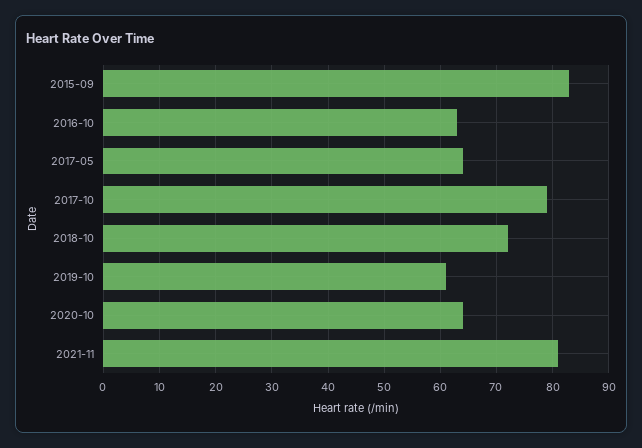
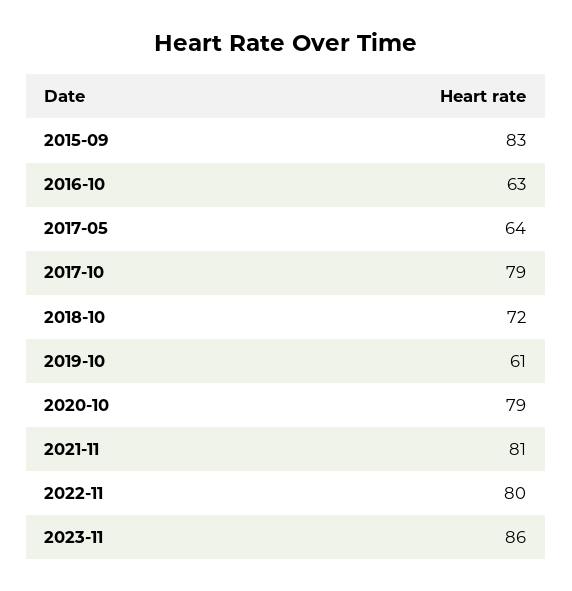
2020-10: 65 -> 79
2022-11: none -> 80
2023-11: none -> 86

